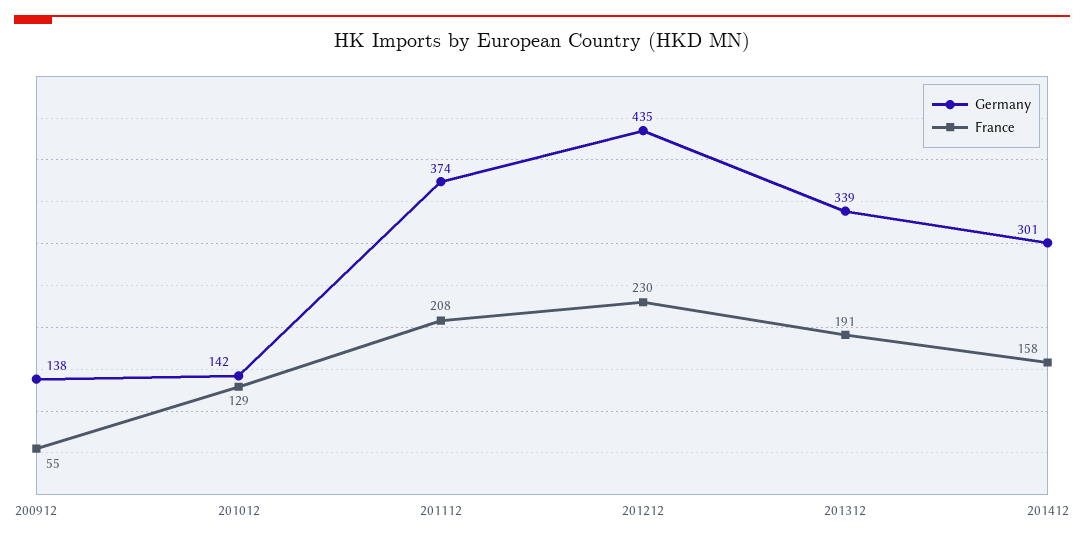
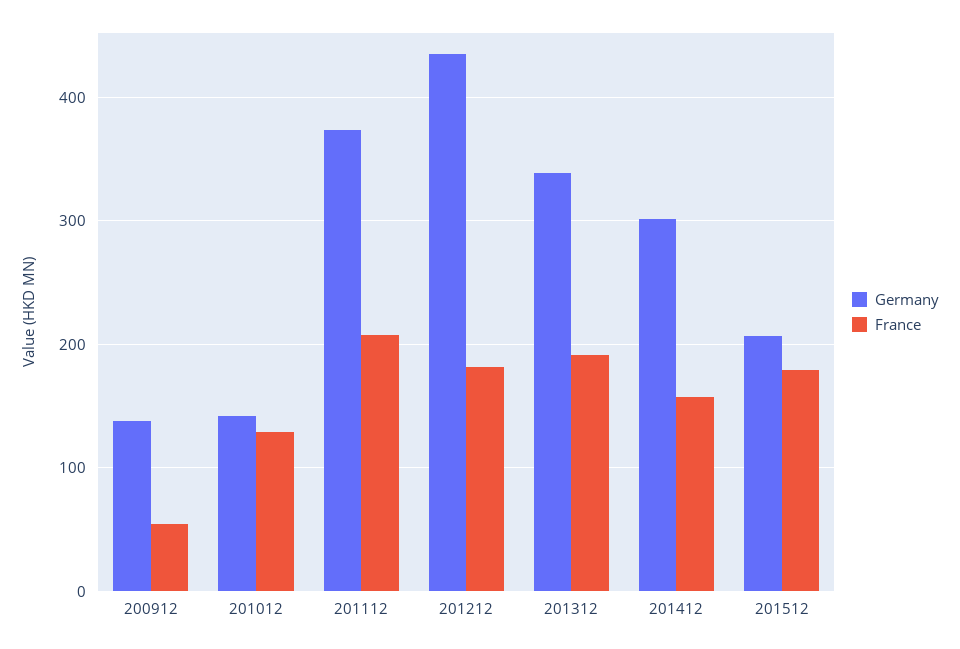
France, 201212: 230 -> 180
Germany, 201512: none -> 210
France, 201512: none -> 180

